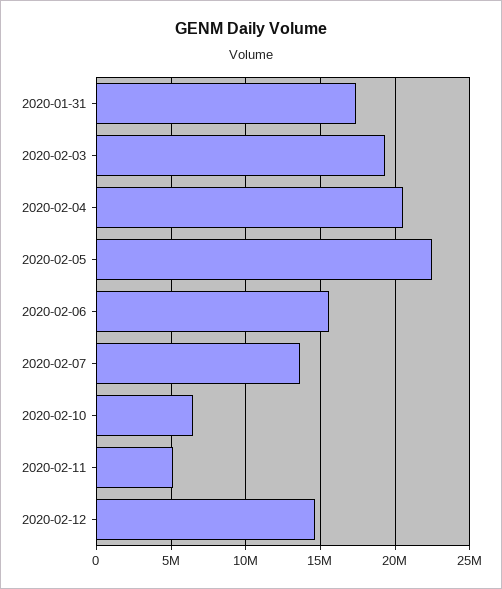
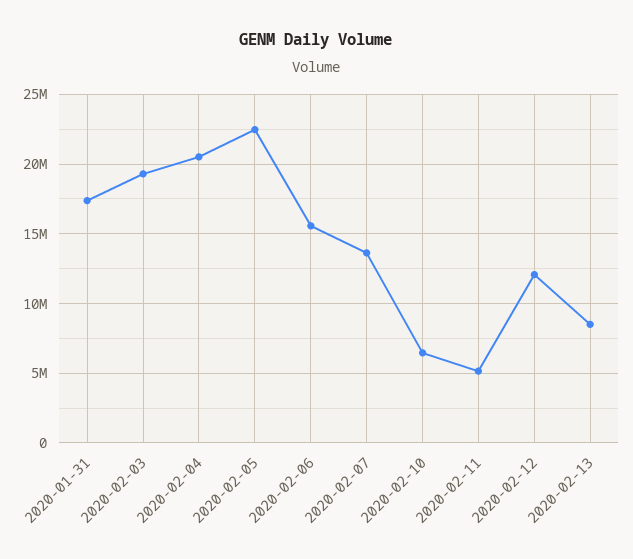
2020-02-12: 14500000 -> 12000000
2020-02-13: none -> 8500000

